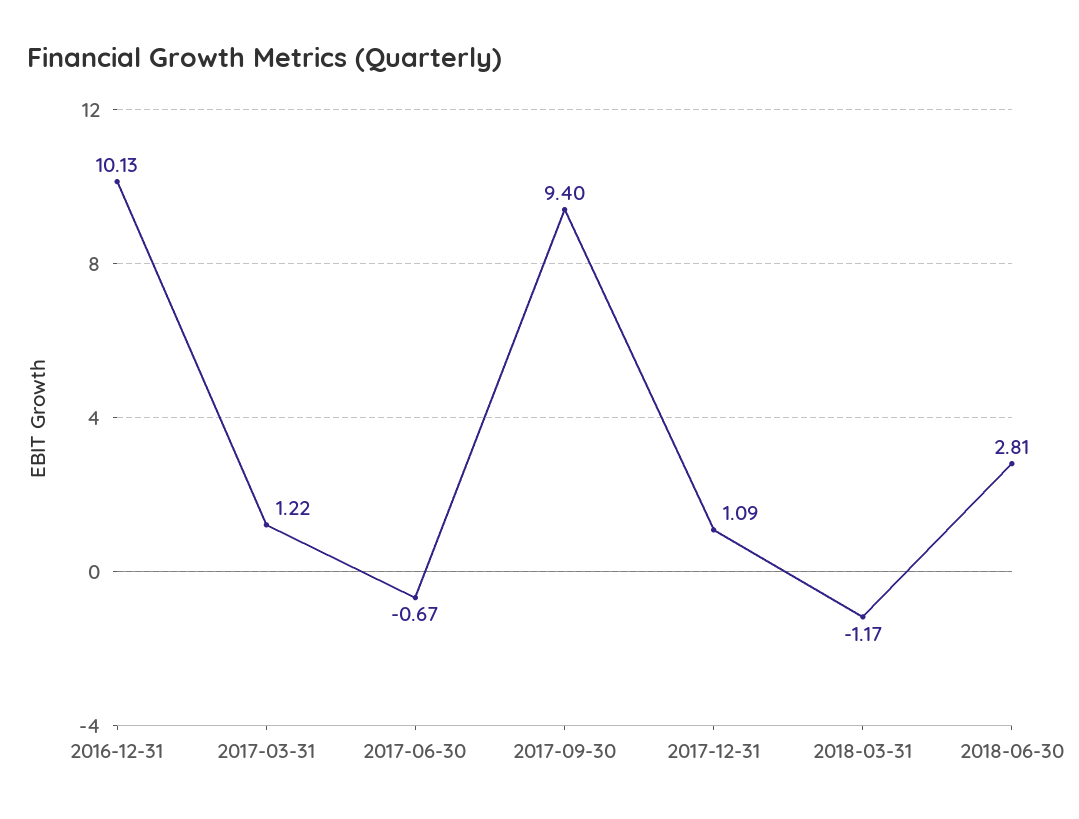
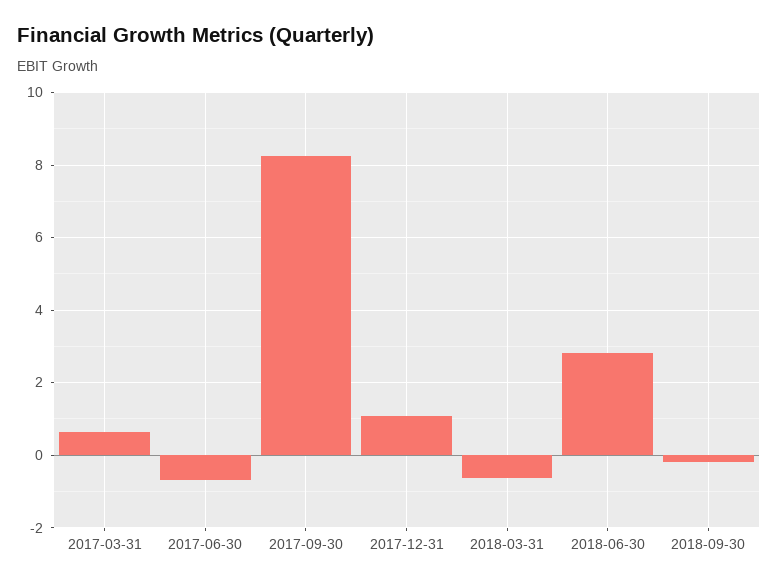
2016-12-31: 10.13 -> none
2017-03-31: 1.22 -> 0.6
2017-09-30: 9.4 -> 8.2
2018-03-31: -1.17 -> -0.6
2018-09-30: none -> -0.2

